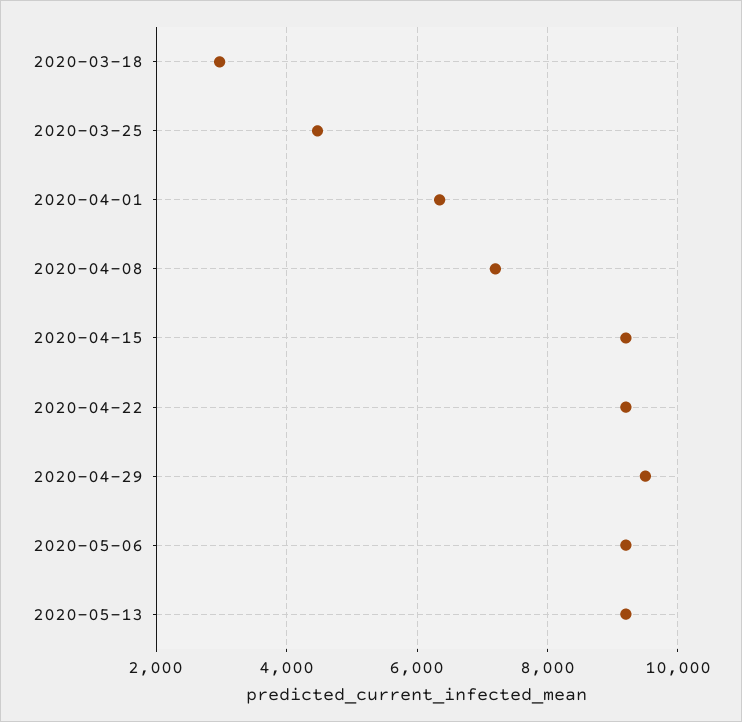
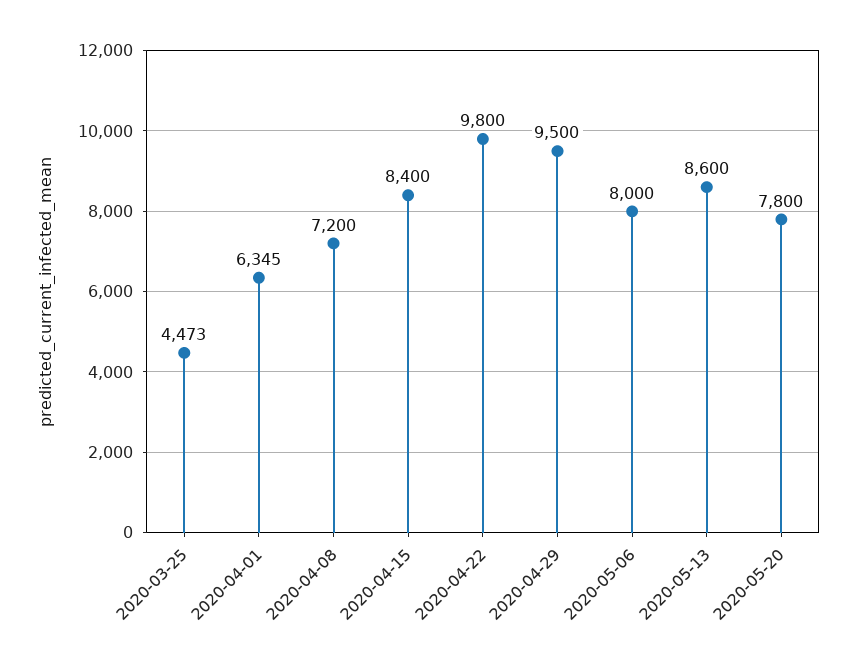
2020-03-18: 3000 -> none
2020-04-15: 9200 -> 8400
2020-04-22: 9200 -> 9800
2020-05-06: 9200 -> 8000
2020-05-13: 9200 -> 8600
2020-05-20: none -> 7800

